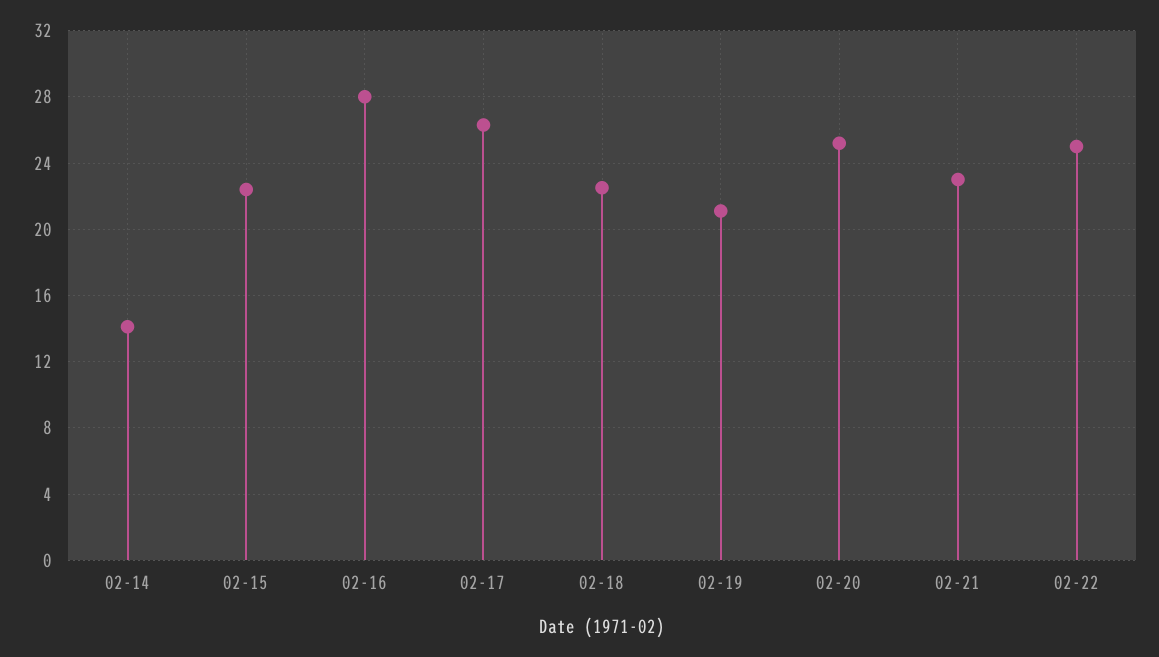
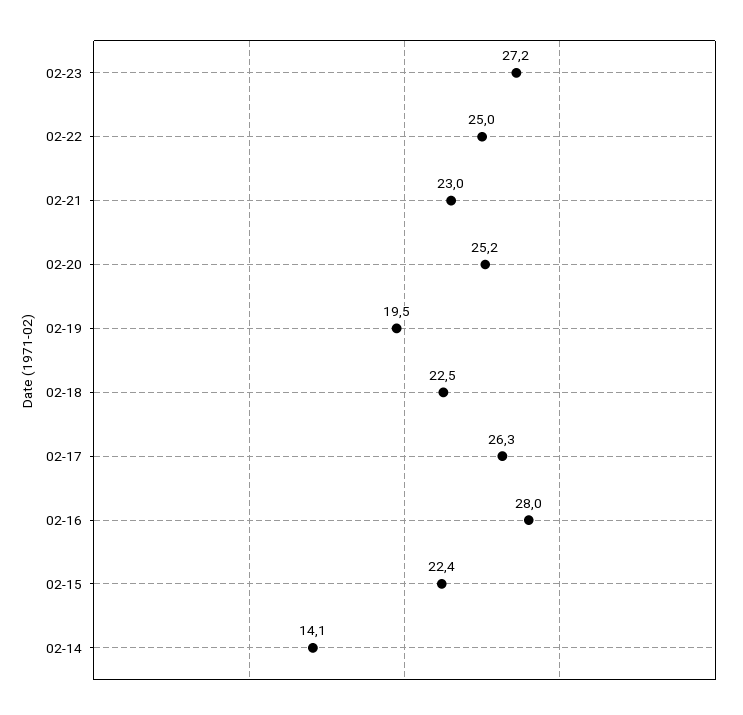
02-19: 21 -> 19.5
02-23: none -> 27.2

